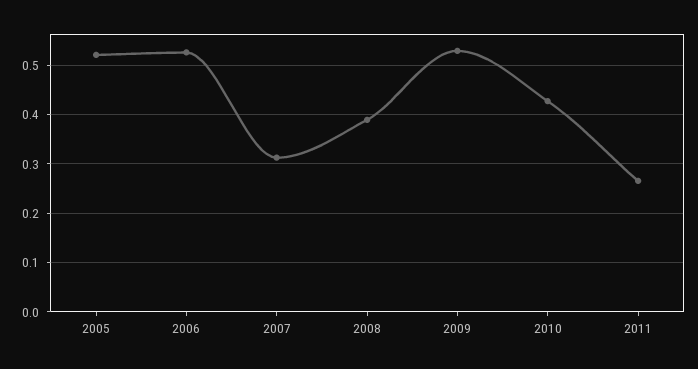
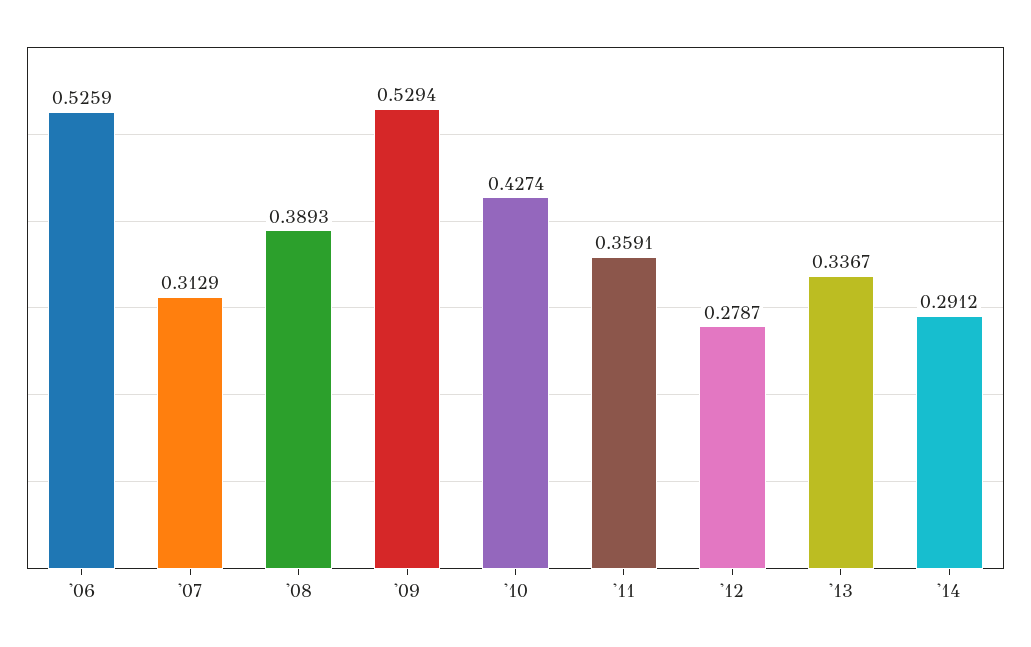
2005: 0.52 -> none
2011: 0.26 -> 0.3591
'12: none -> 0.2787
'13: none -> 0.3367
'14: none -> 0.2912

